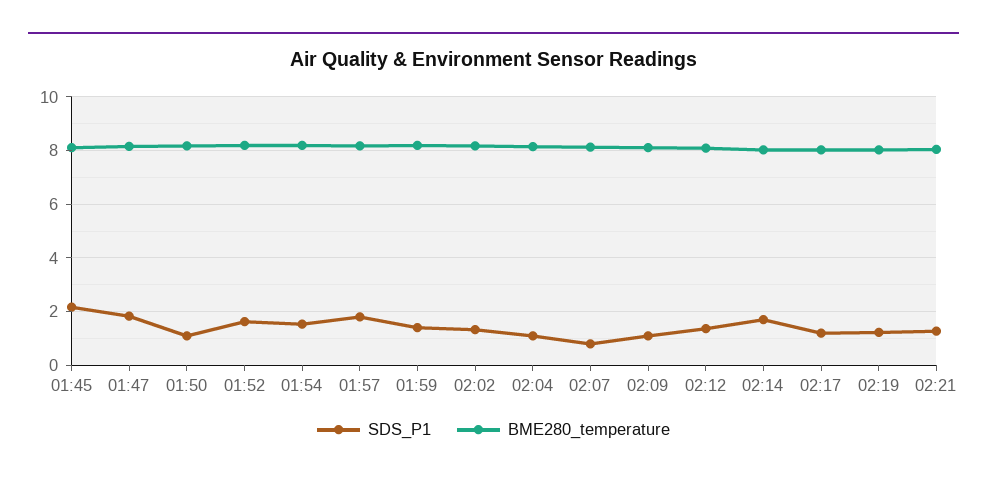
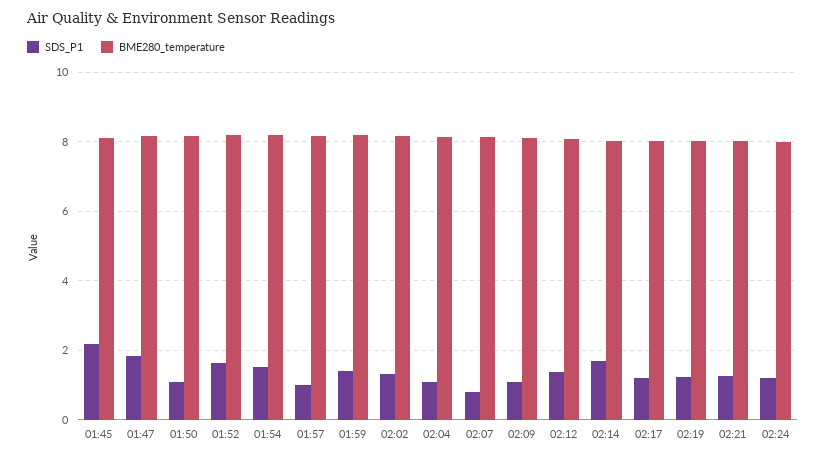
SDS_P1, 01:57: 1.75 -> 1
SDS_P1, 02:24: none -> 1.2
BME280_temperature, 02:24: none -> 8

